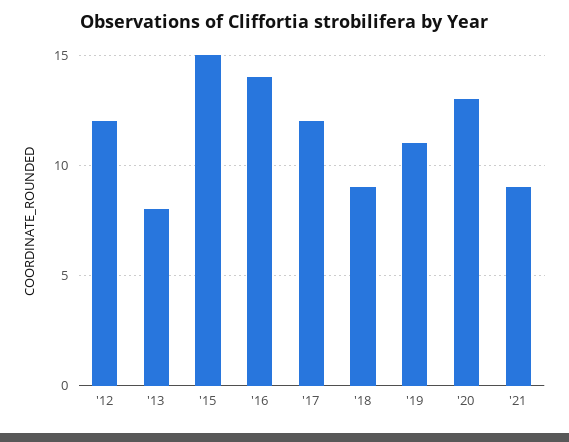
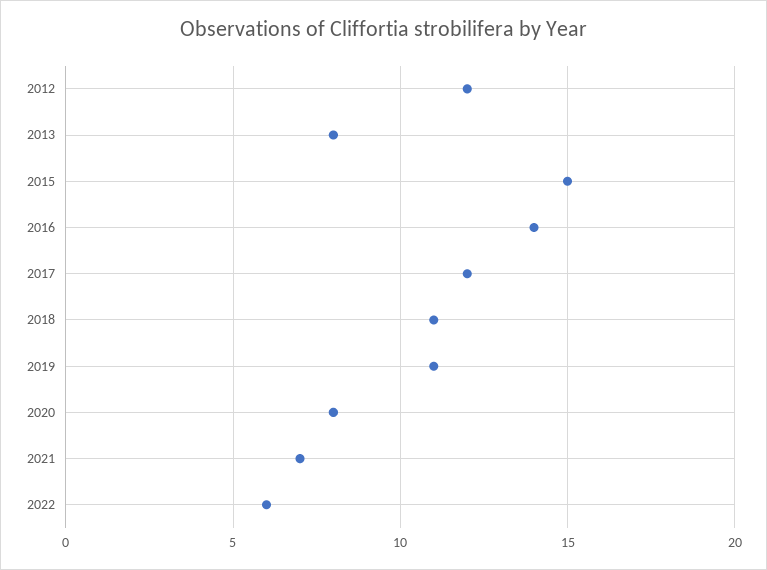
'18: 9 -> 11
'20: 13 -> 8
'21: 9 -> 7
2022: none -> 6

